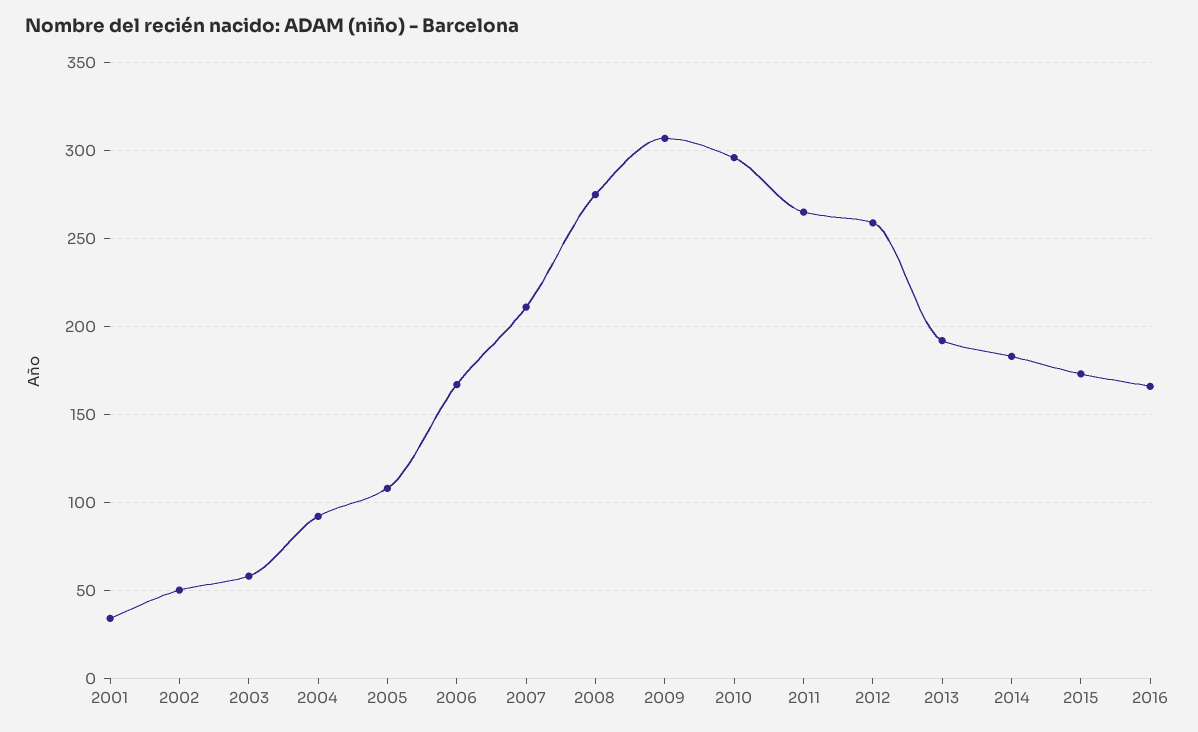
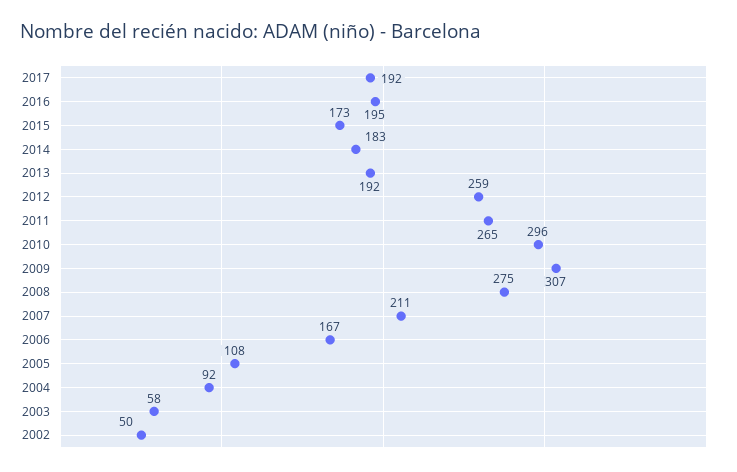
2001: 35 -> none
2016: 165 -> 195
2017: none -> 192

